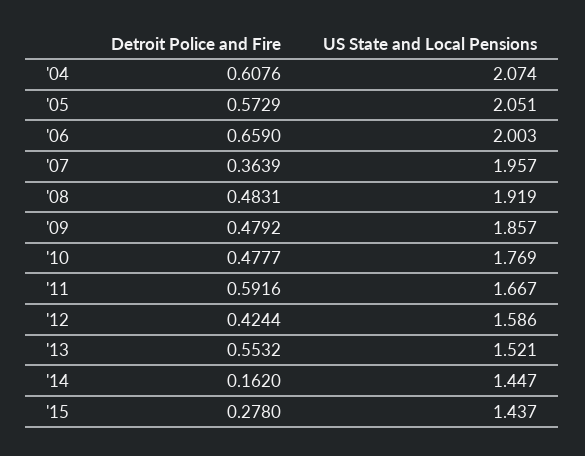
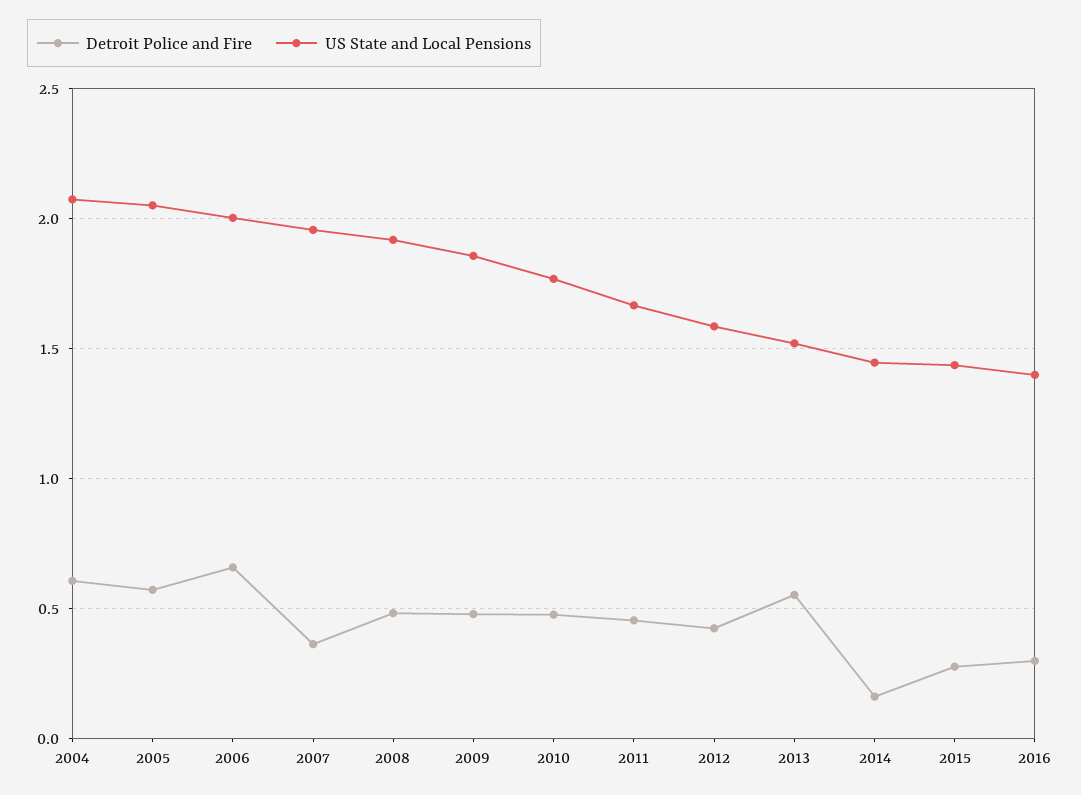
Detroit Police and Fire, '11: 0.5916 -> 0.45
Detroit Police and Fire, 2016: none -> 0.3
US State and Local Pensions, 2016: none -> 1.4

